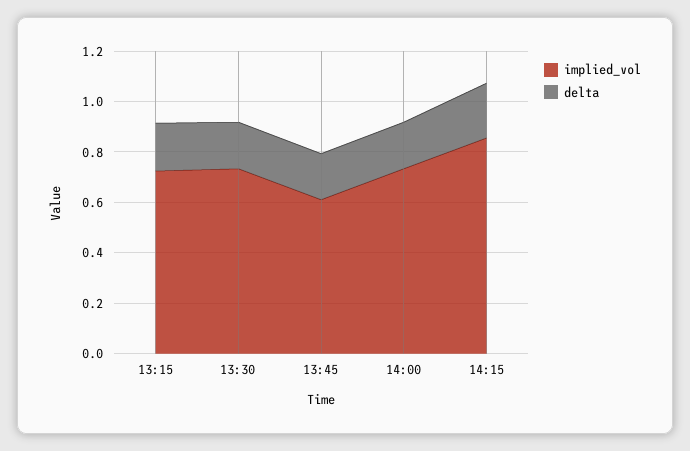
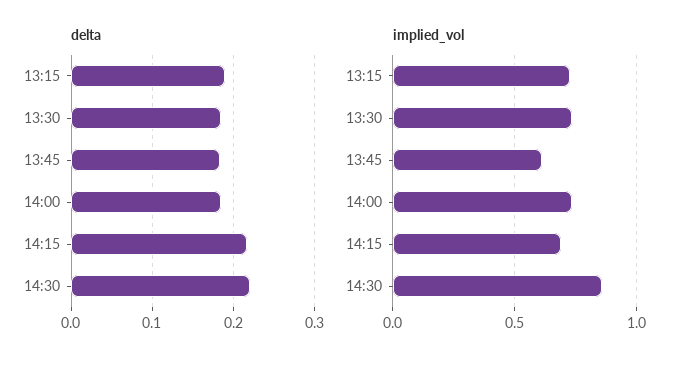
implied_vol, 14:15: 0.85 -> 0.7
delta, 14:30: none -> 0.22
implied_vol, 14:30: none -> 0.85

